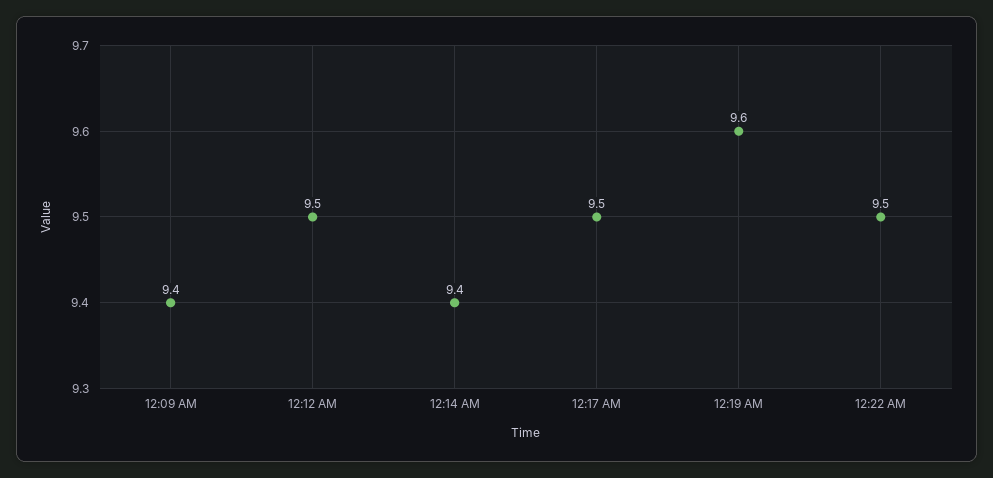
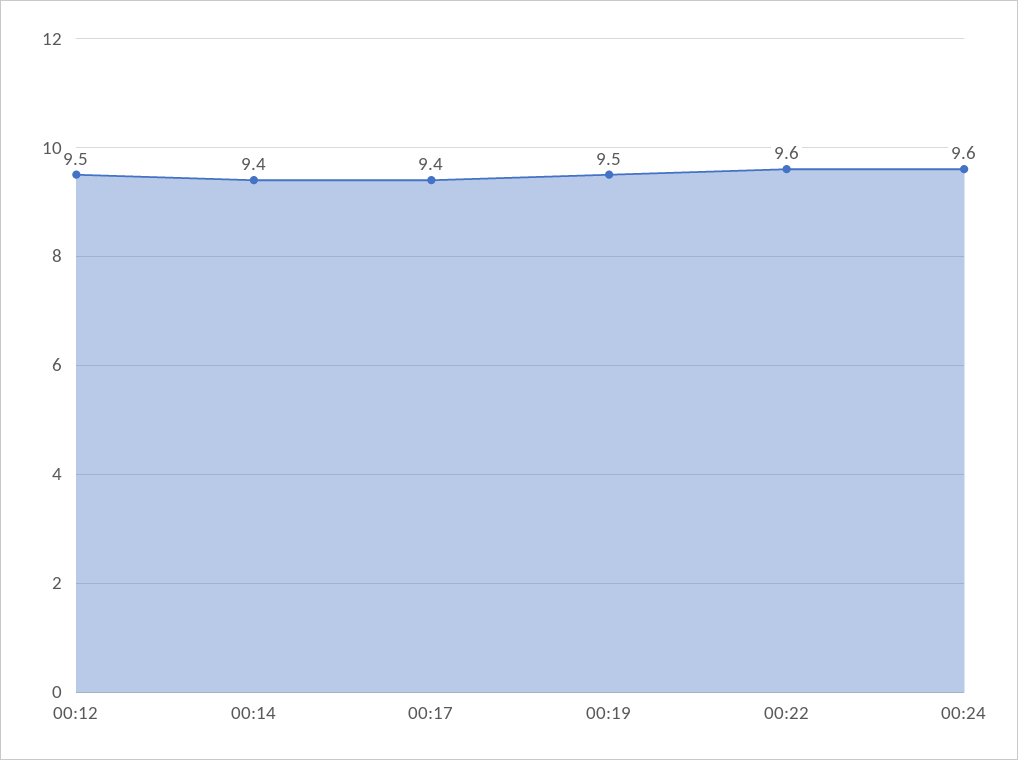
12:09 AM: 9.4 -> none
12:17 AM: 9.5 -> 9.4
12:19 AM: 9.6 -> 9.5
12:22 AM: 9.5 -> 9.6
00:24: none -> 9.6

